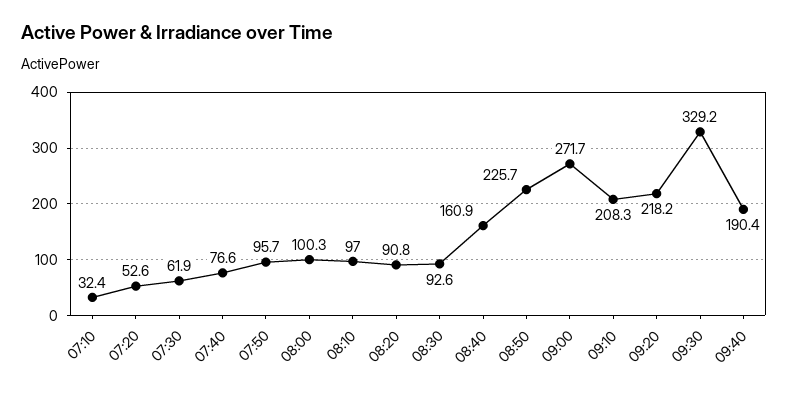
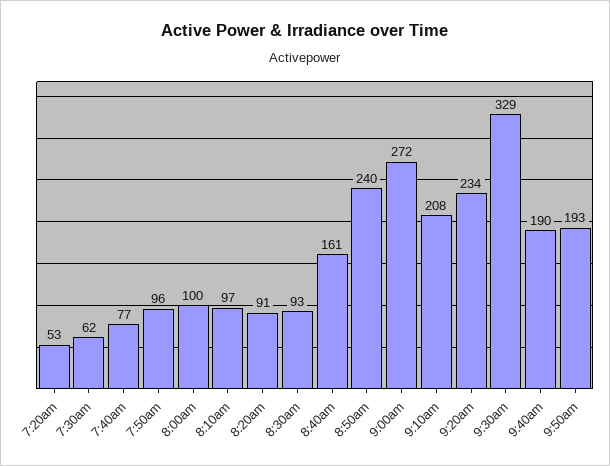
07:10: 32.4 -> none
08:50: 225.7 -> 240
09:20: 218.2 -> 234
9:50am: none -> 193

